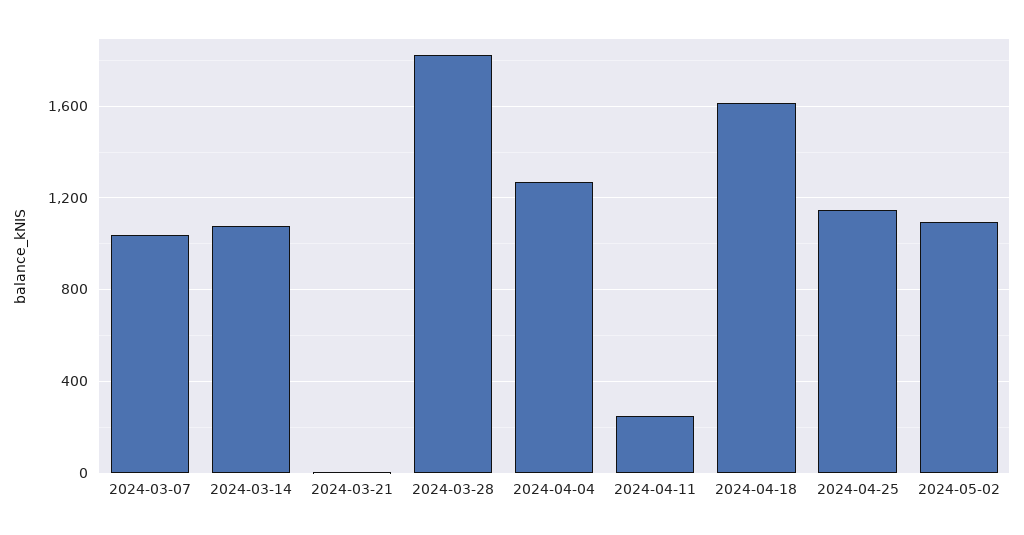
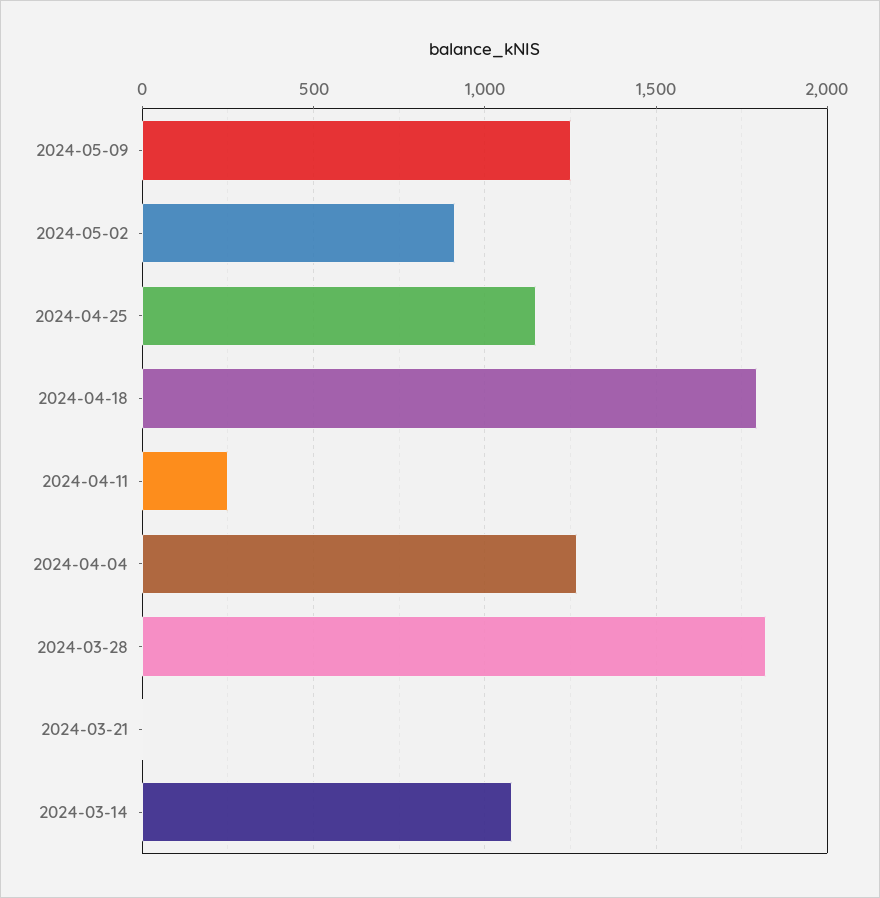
2024-03-07: 1050 -> none
2024-04-18: 1600 -> 1800
2024-05-02: 1100 -> 900
2024-05-09: none -> 1250

